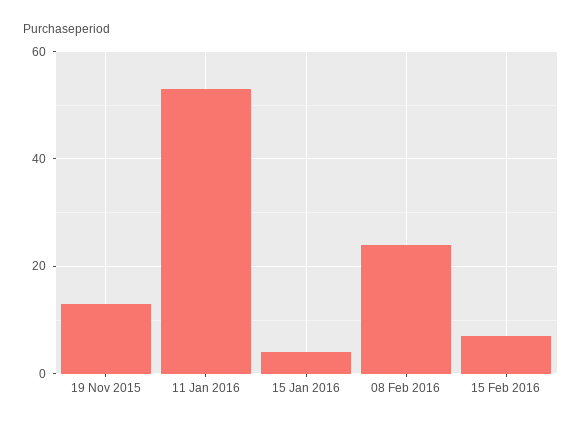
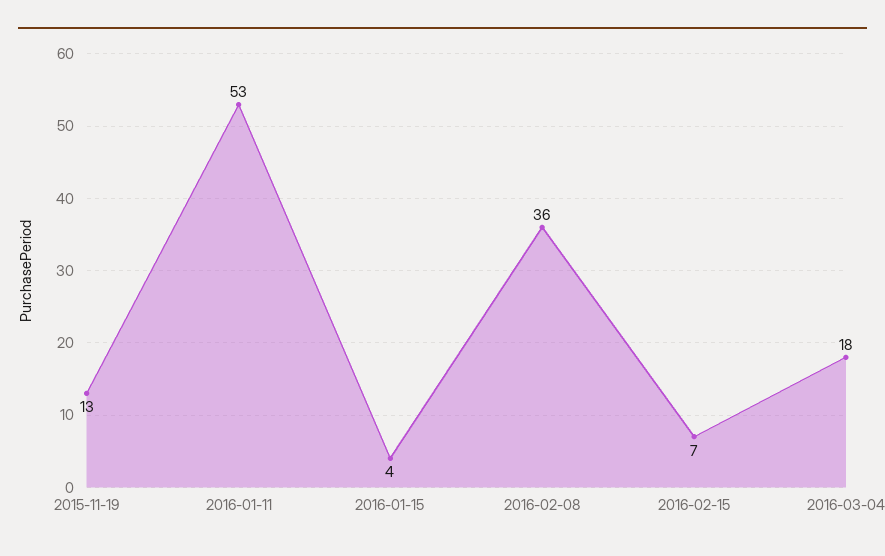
08 Feb 2016: 25 -> 36
2016-03-04: none -> 18

